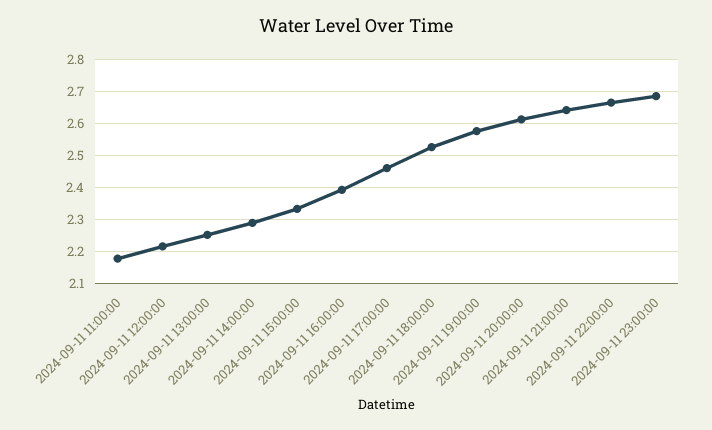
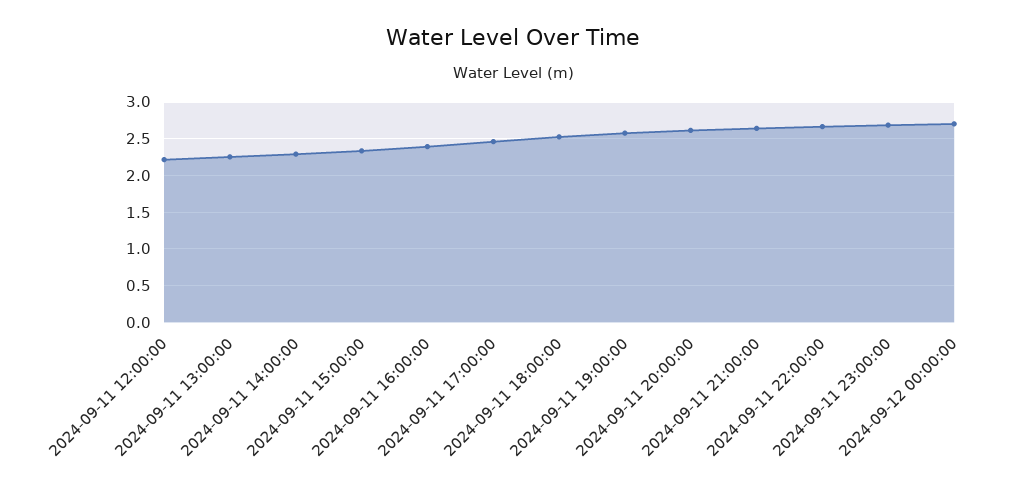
2024-09-11 11:00:00: 2.18 -> none
2024-09-12 00:00:00: none -> 2.7

